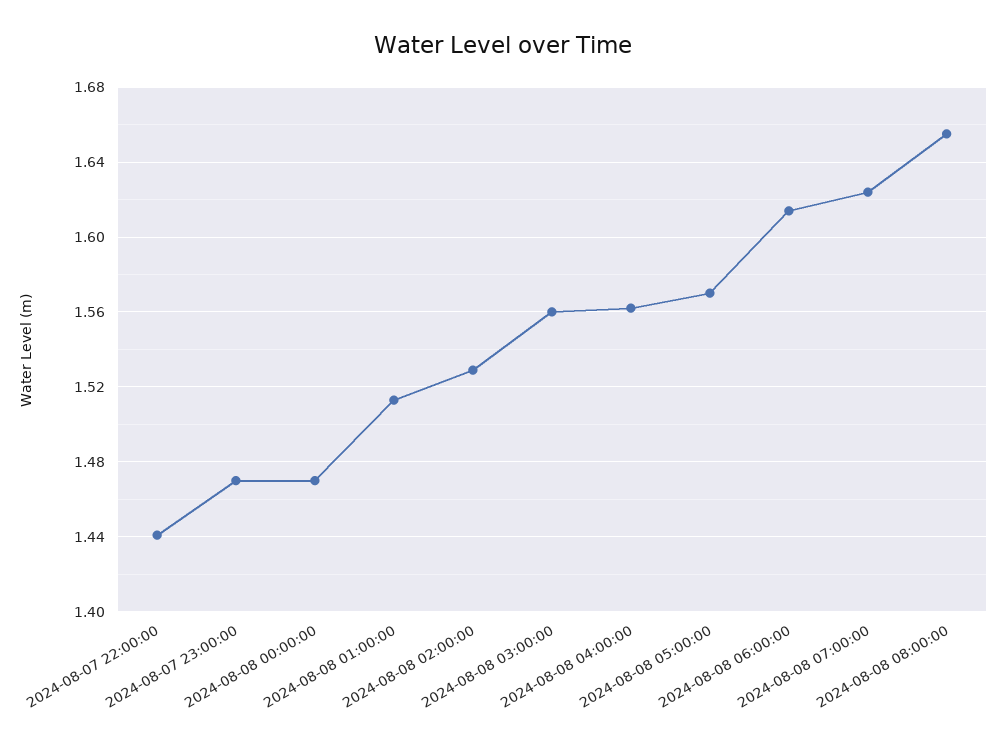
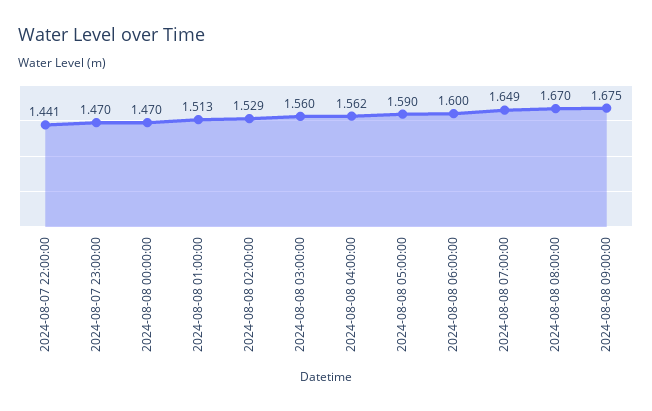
2024-08-08 05:00:00: 1.57 -> 1.59
2024-08-08 06:00:00: 1.615 -> 1.6
2024-08-08 07:00:00: 1.625 -> 1.649
2024-08-08 08:00:00: 1.655 -> 1.67
2024-08-08 09:00:00: none -> 1.675

